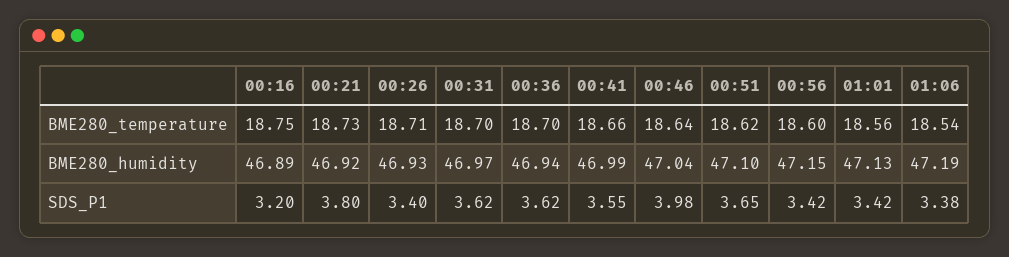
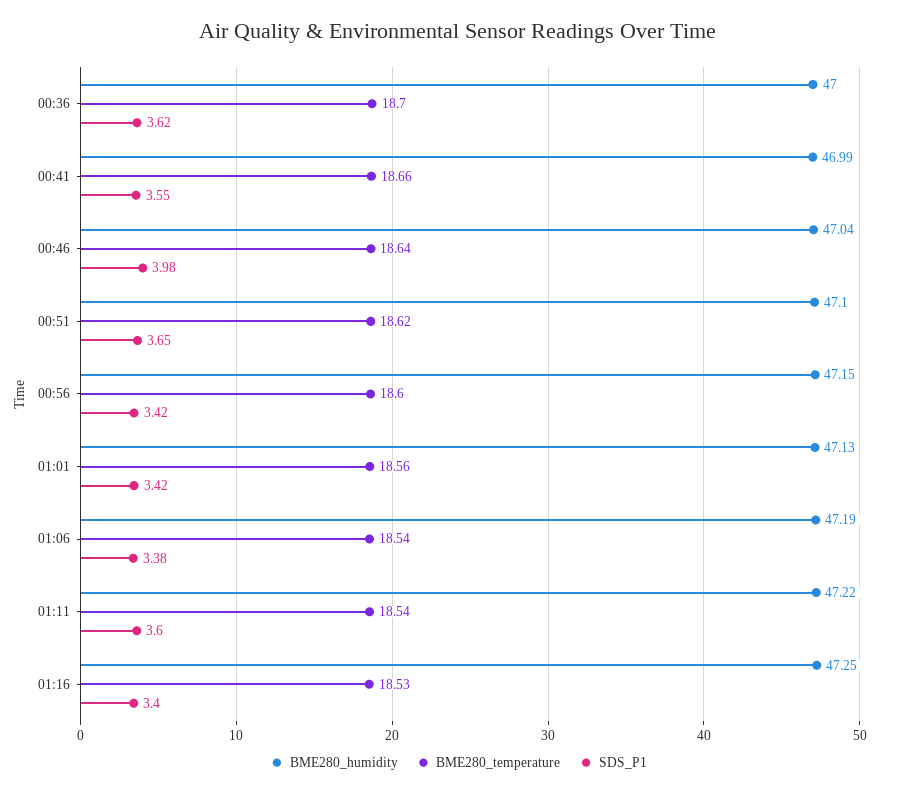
BME280_temperature, 00:16: 18.75 -> none
BME280_temperature, 00:21: 18.73 -> none
BME280_temperature, 00:26: 18.71 -> none
BME280_temperature, 00:31: 18.7 -> none
BME280_humidity, 00:16: 46.89 -> none
BME280_humidity, 00:21: 46.92 -> none
BME280_humidity, 00:26: 46.93 -> none
BME280_humidity, 00:31: 46.97 -> none
BME280_humidity, 00:36: 46.94 -> 47
SDS_P1, 00:16: 3.2 -> none
SDS_P1, 00:21: 3.8 -> none
SDS_P1, 00:26: 3.4 -> none
SDS_P1, 00:31: 3.62 -> none
BME280_humidity, 01:11: none -> 47.22
BME280_temperature, 01:11: none -> 18.54
SDS_P1, 01:11: none -> 3.6
BME280_humidity, 01:16: none -> 47.25
BME280_temperature, 01:16: none -> 18.53
SDS_P1, 01:16: none -> 3.4

